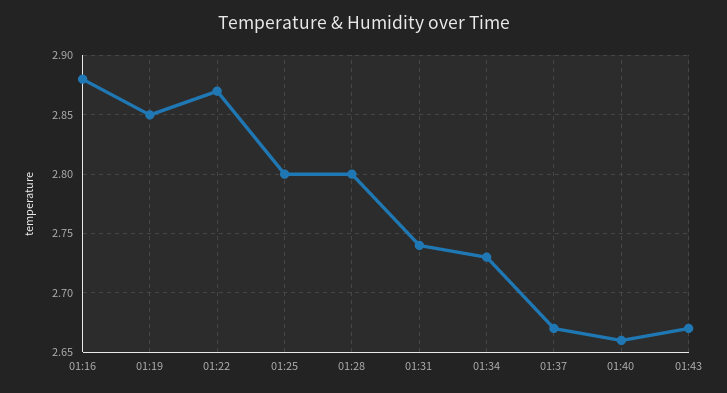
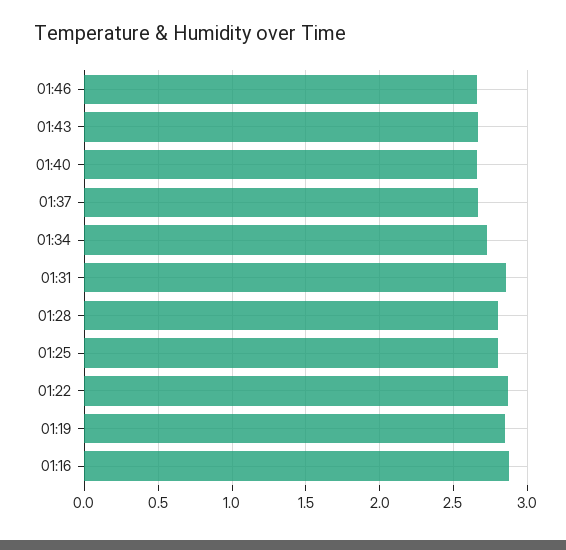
01:31: 2.74 -> 2.85
01:46: none -> 2.65

